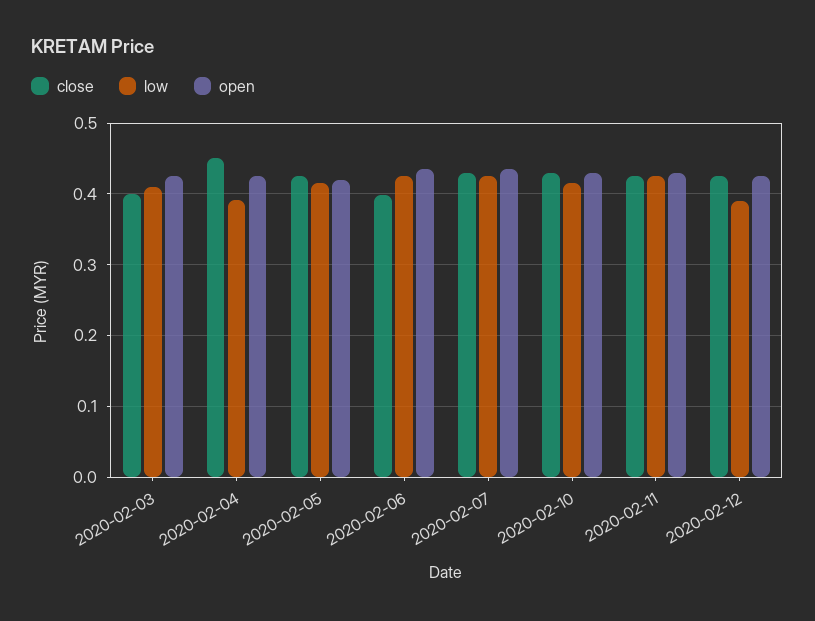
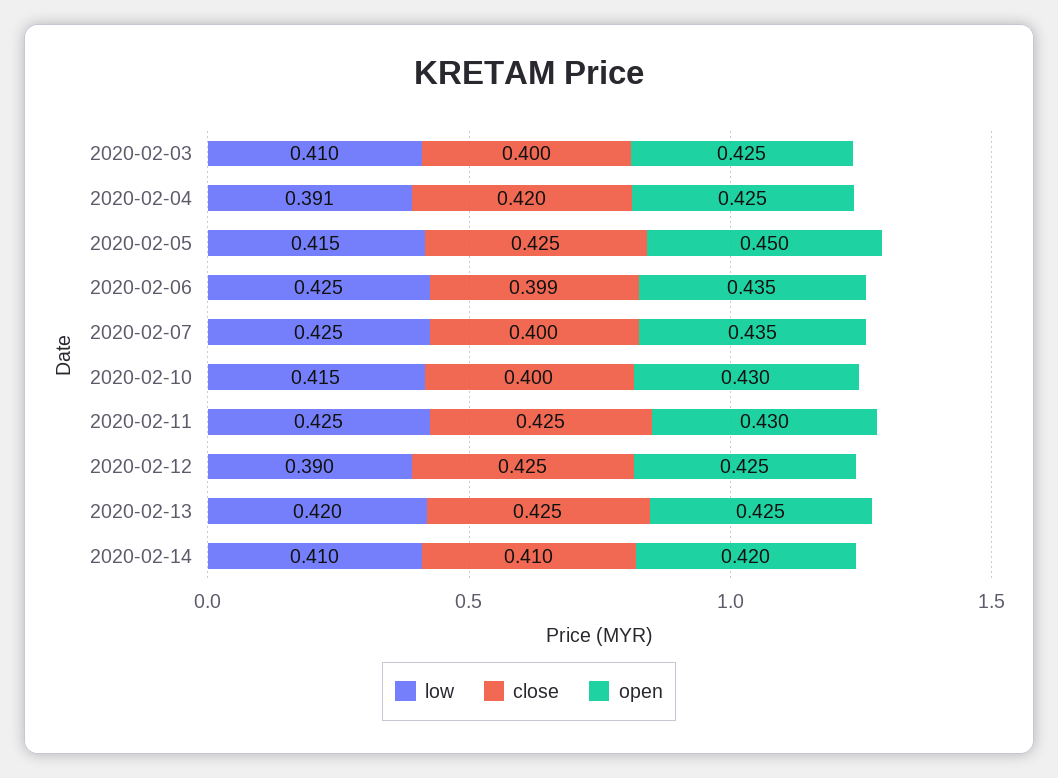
close, 2020-02-04: 0.45 -> 0.42
open, 2020-02-05: 0.42 -> 0.45
close, 2020-02-07: 0.43 -> 0.4
close, 2020-02-10: 0.43 -> 0.4
low, 2020-02-13: none -> 0.42
close, 2020-02-13: none -> 0.425
open, 2020-02-13: none -> 0.425
low, 2020-02-14: none -> 0.41
close, 2020-02-14: none -> 0.41
open, 2020-02-14: none -> 0.42

